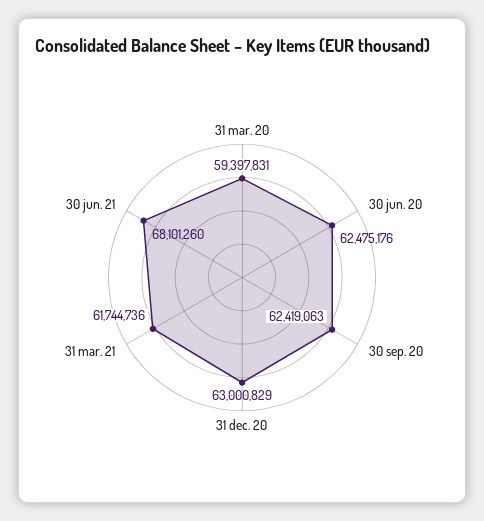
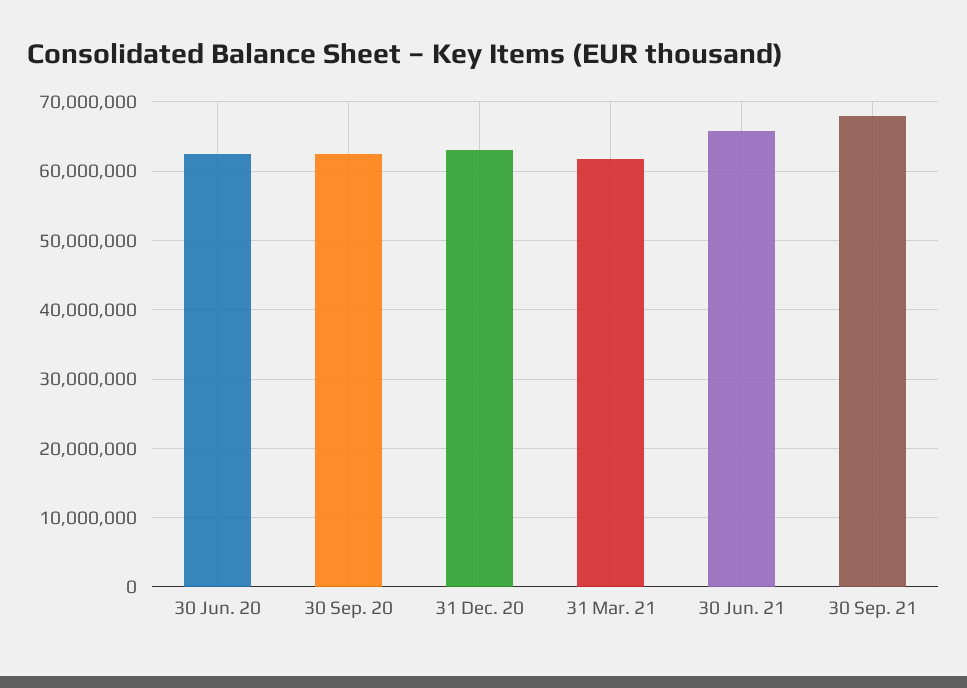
31 mar. 20: 59397831 -> none
30 jun. 21: 68101260 -> 66000000
30 Sep. 21: none -> 68000000

